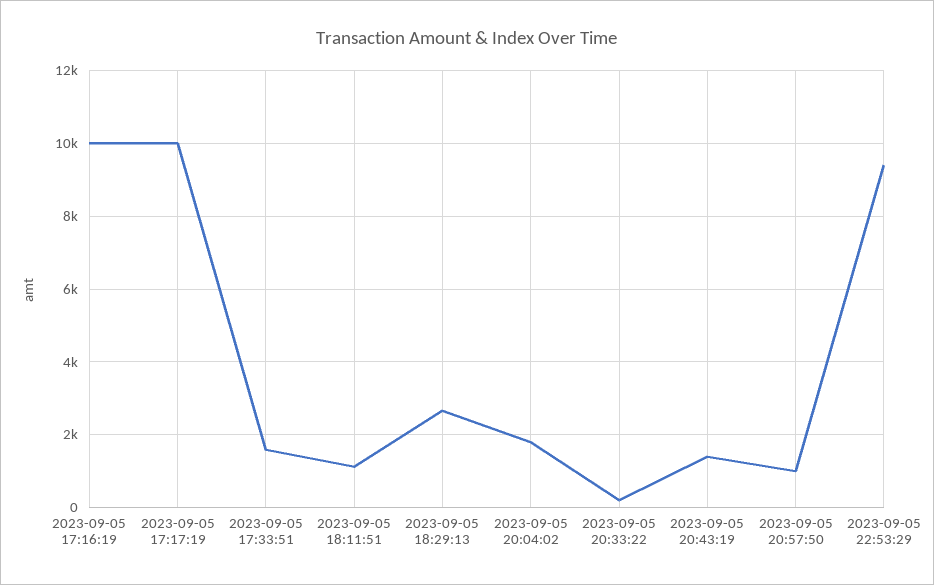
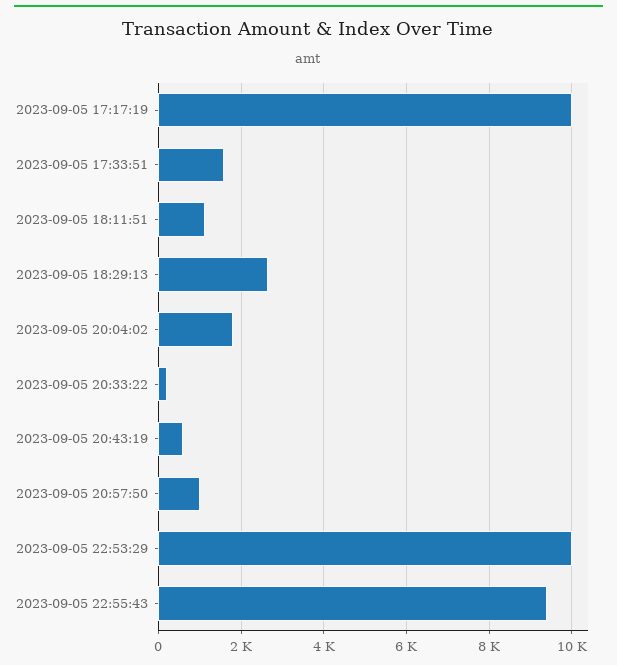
2023-09-05 17:16:19: 10000 -> none
2023-09-05 20:43:19: 1400 -> 600
2023-09-05 22:53:29: 9400 -> 10000
2023-09-05 22:55:43: none -> 9400

